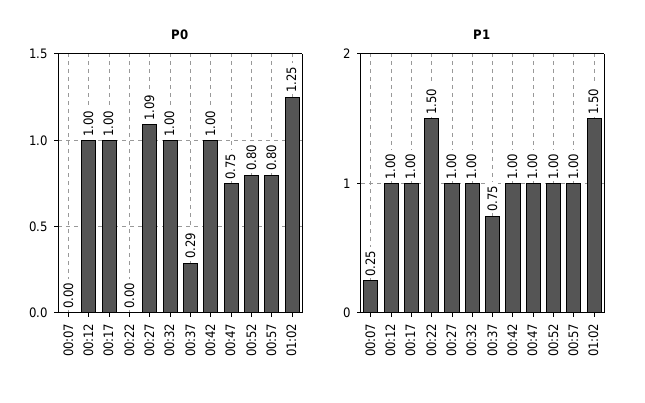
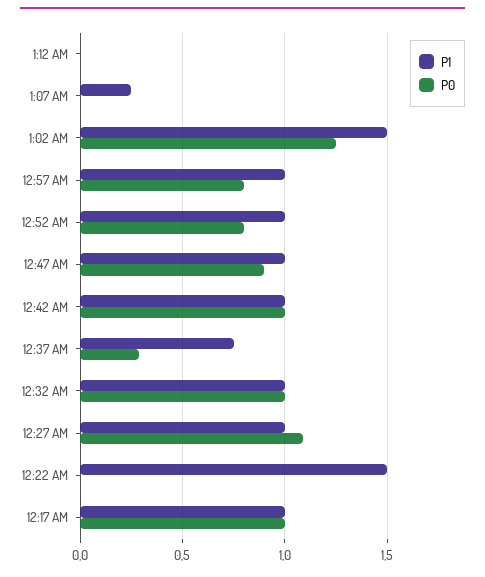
P0, 00:07: 0 -> none
P0, 00:12: 1 -> none
P0, 00:47: 0.75 -> 0.9
P1, 00:07: 0.25 -> none
P1, 00:12: 1 -> none
P1, 1:12 AM: none -> 0
P0, 1:12 AM: none -> 0
P1, 1:07 AM: none -> 0.25
P0, 1:07 AM: none -> 0

